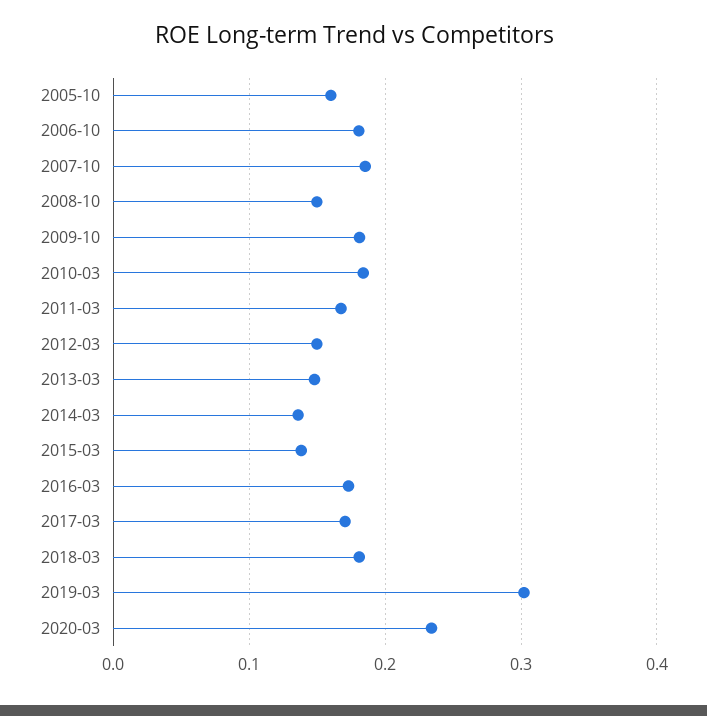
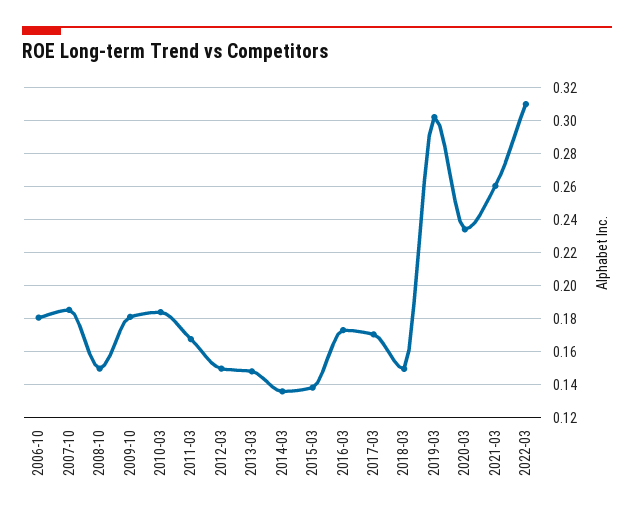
2005-10: 0.16 -> none
2018-03: 0.18 -> 0.15
2021-03: none -> 0.26
2022-03: none -> 0.31

